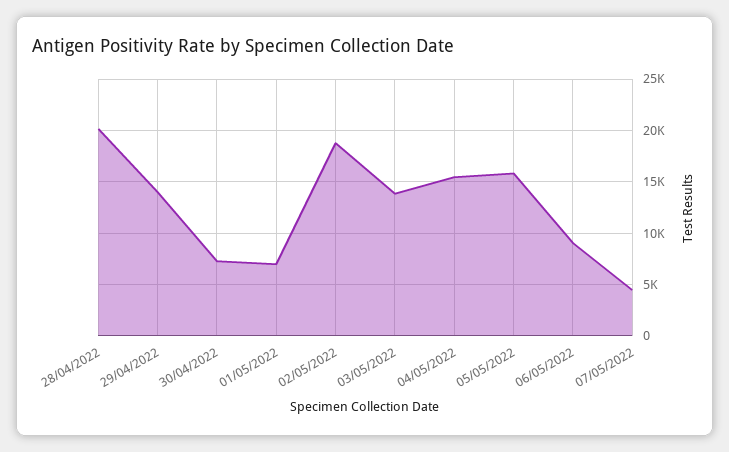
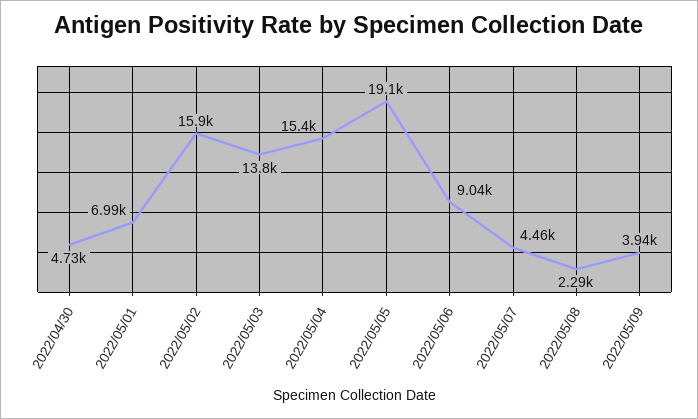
28/04/2022: 20000 -> none
29/04/2022: 14000 -> none
30/04/2022: 7000 -> 4730
02/05/2022: 19000 -> 15900
05/05/2022: 16000 -> 19100
2022/05/08: none -> 2290
2022/05/09: none -> 3940

